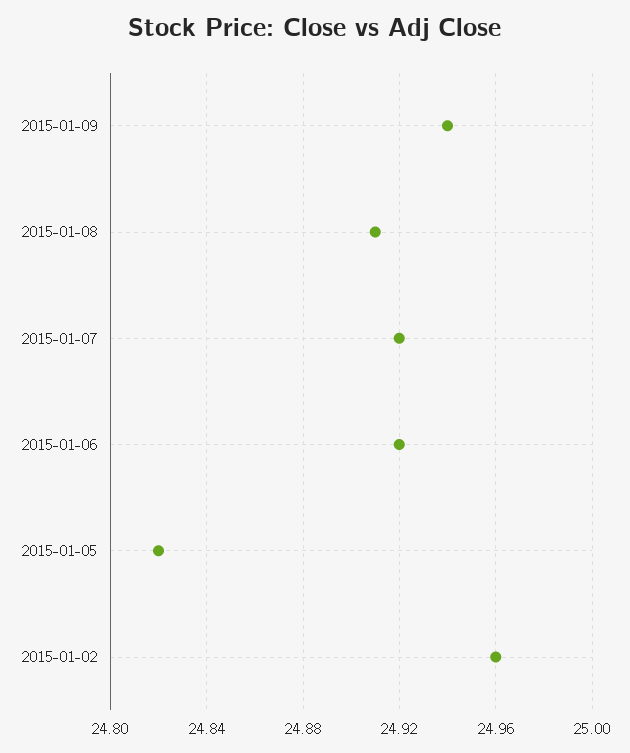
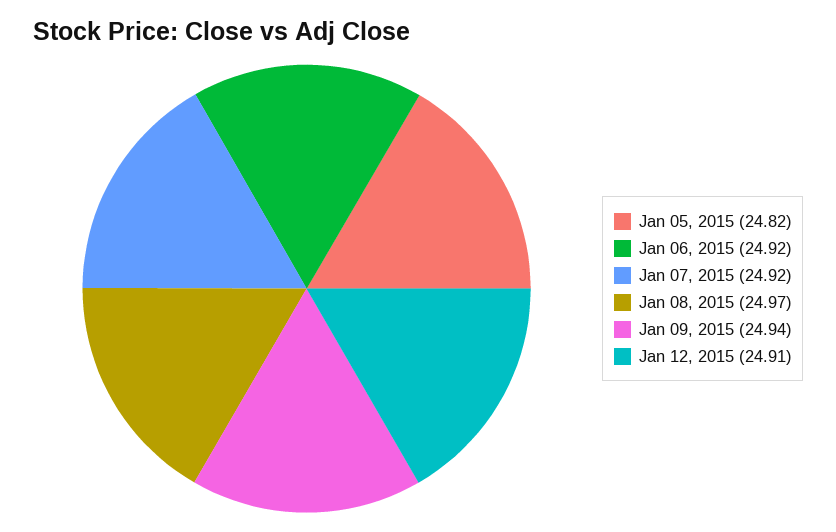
2015-01-08: 24.91 -> 24.97
2015-01-02: 24.96 -> none
Jan 12, 2015: none -> 24.91

